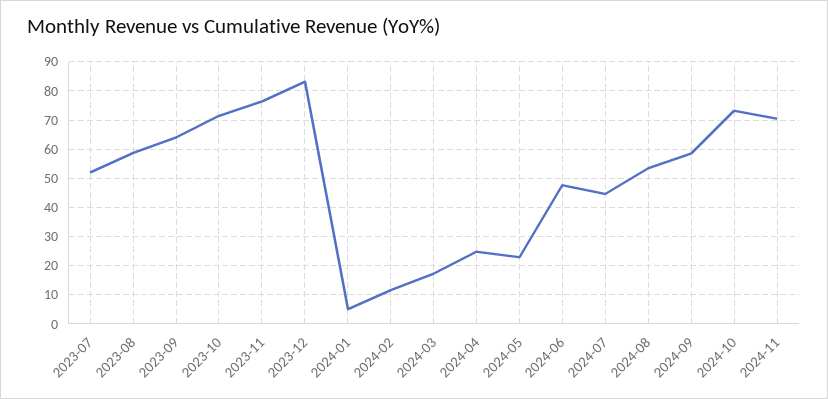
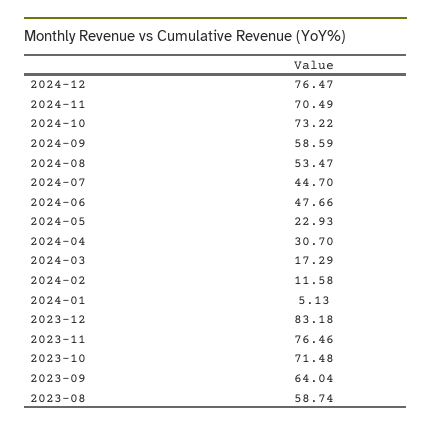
2023-07: 52.5 -> none
2024-04: 25 -> 30.7
2024-12: none -> 76.47

